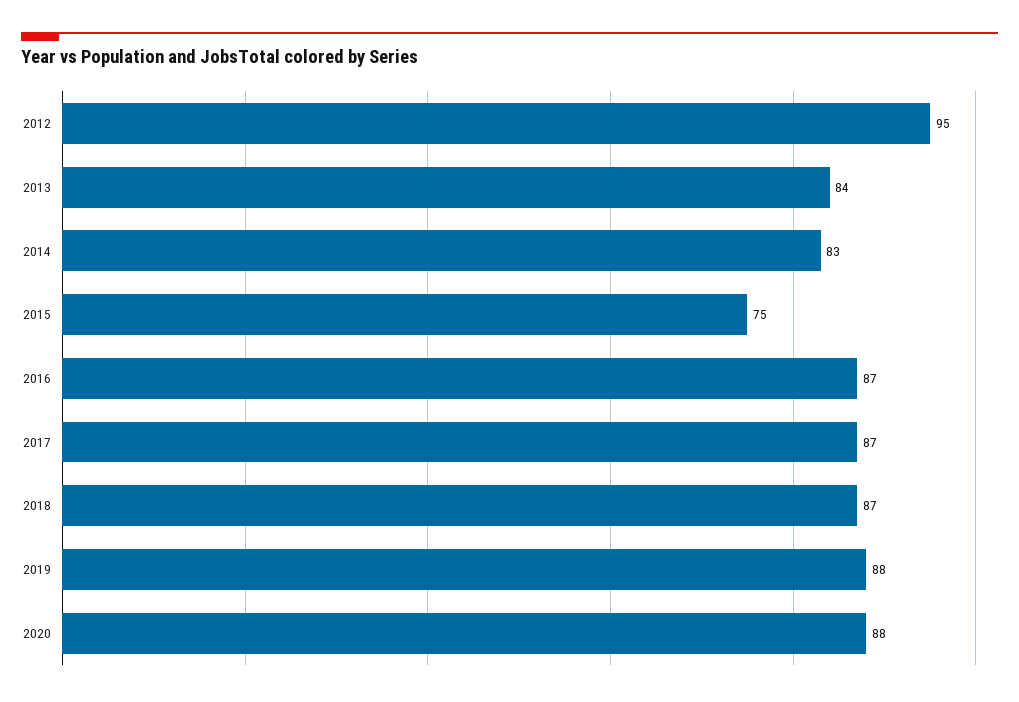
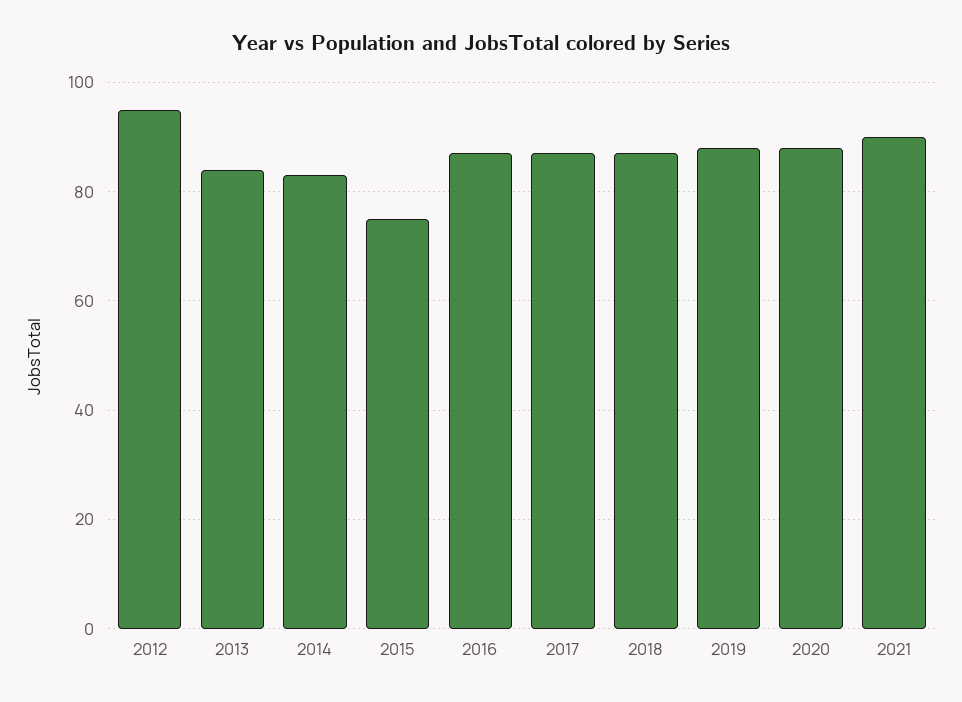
2021: none -> 90

